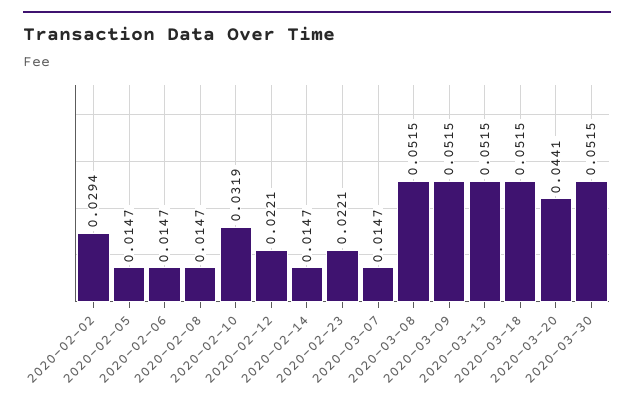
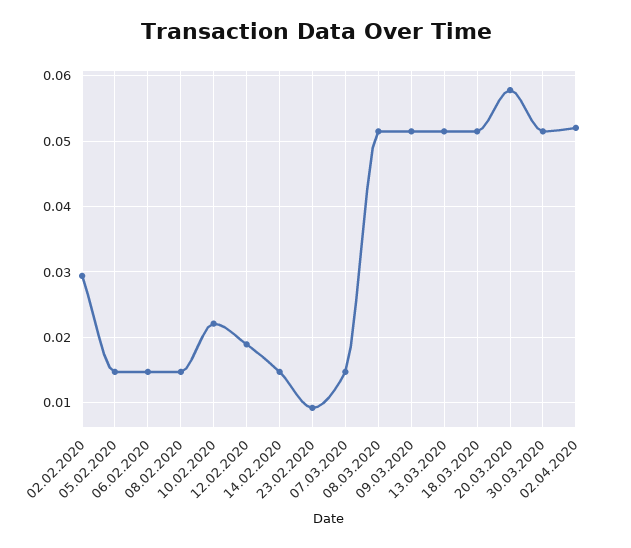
2020-02-10: 0.0319 -> 0.022
2020-02-12: 0.0221 -> 0.019
2020-02-23: 0.0221 -> 0.009
2020-03-20: 0.0441 -> 0.058
02.04.2020: none -> 0.052

